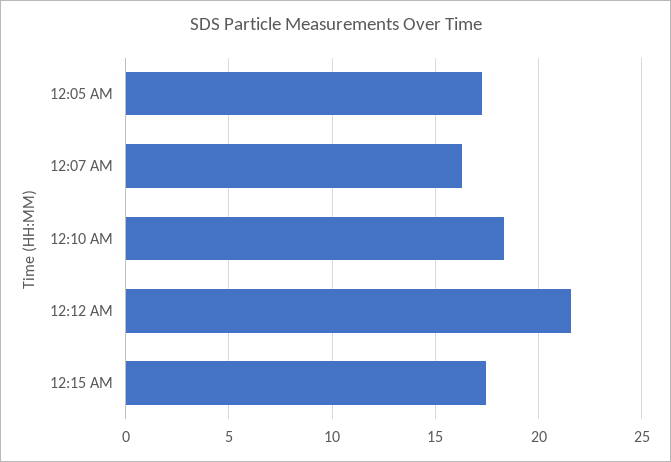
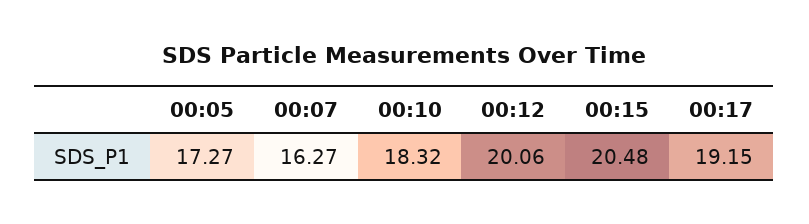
12:12 AM: 21.5 -> 20.06
12:15 AM: 17.5 -> 20.48
00:17: none -> 19.15

